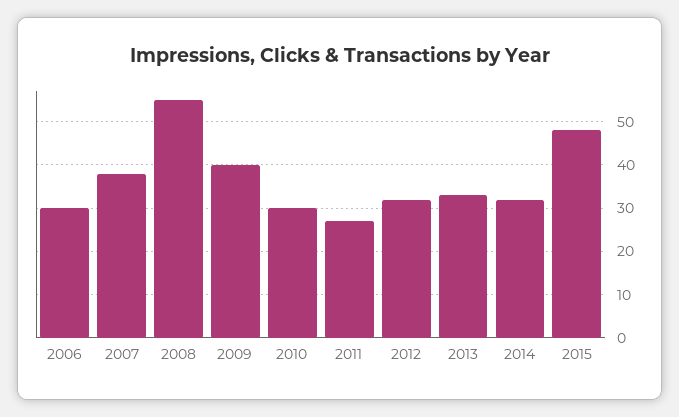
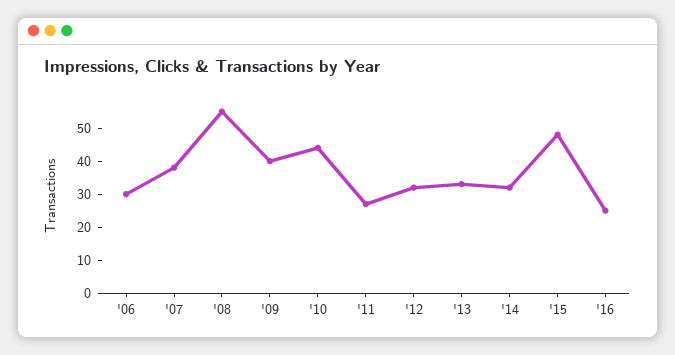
2010: 30 -> 45
'16: none -> 25

